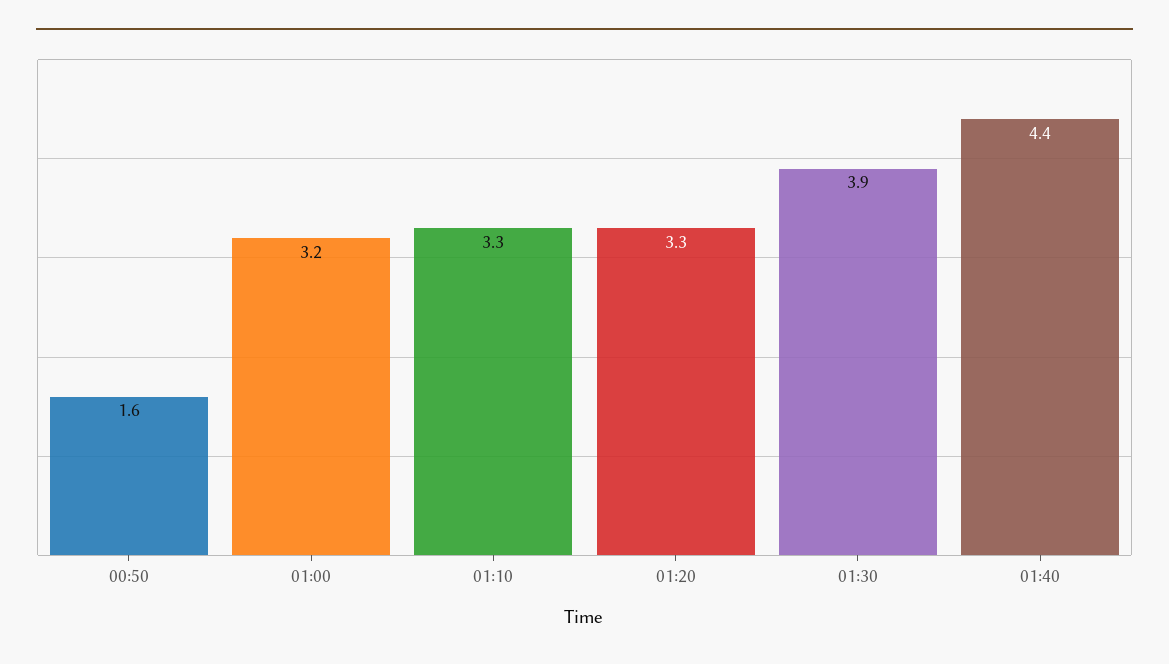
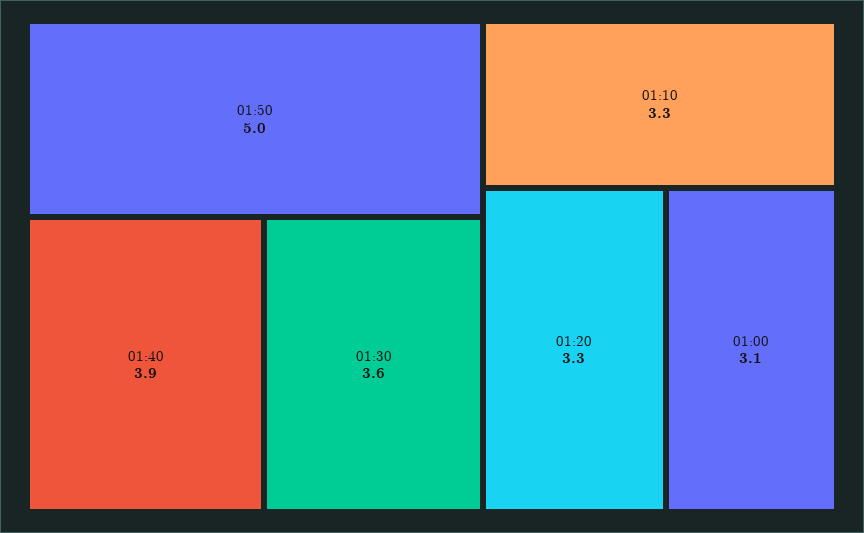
00:50: 1.6 -> none
01:00: 3.2 -> 3.1
01:30: 3.9 -> 3.6
01:40: 4.4 -> 3.9
01:50: none -> 5

